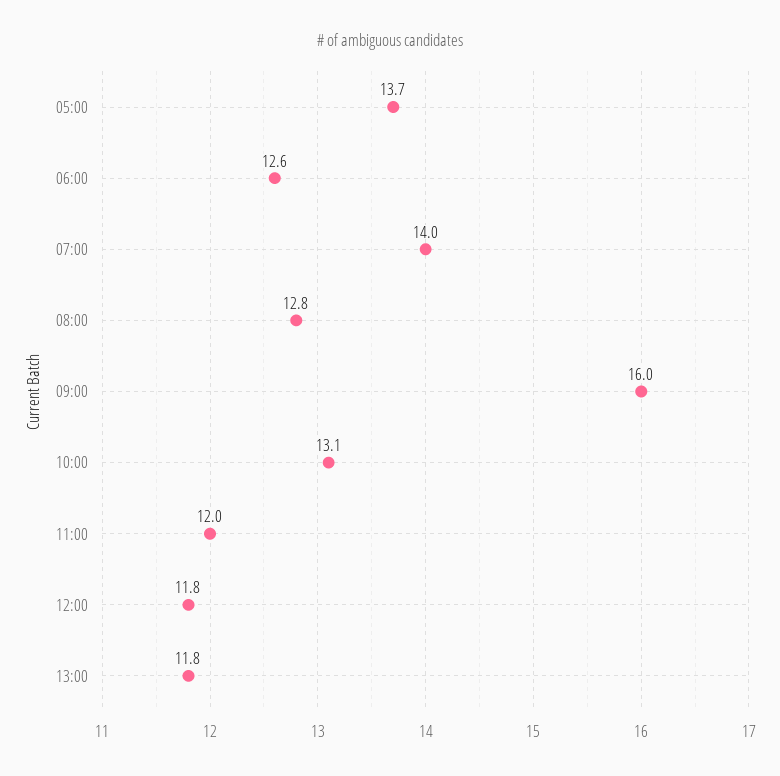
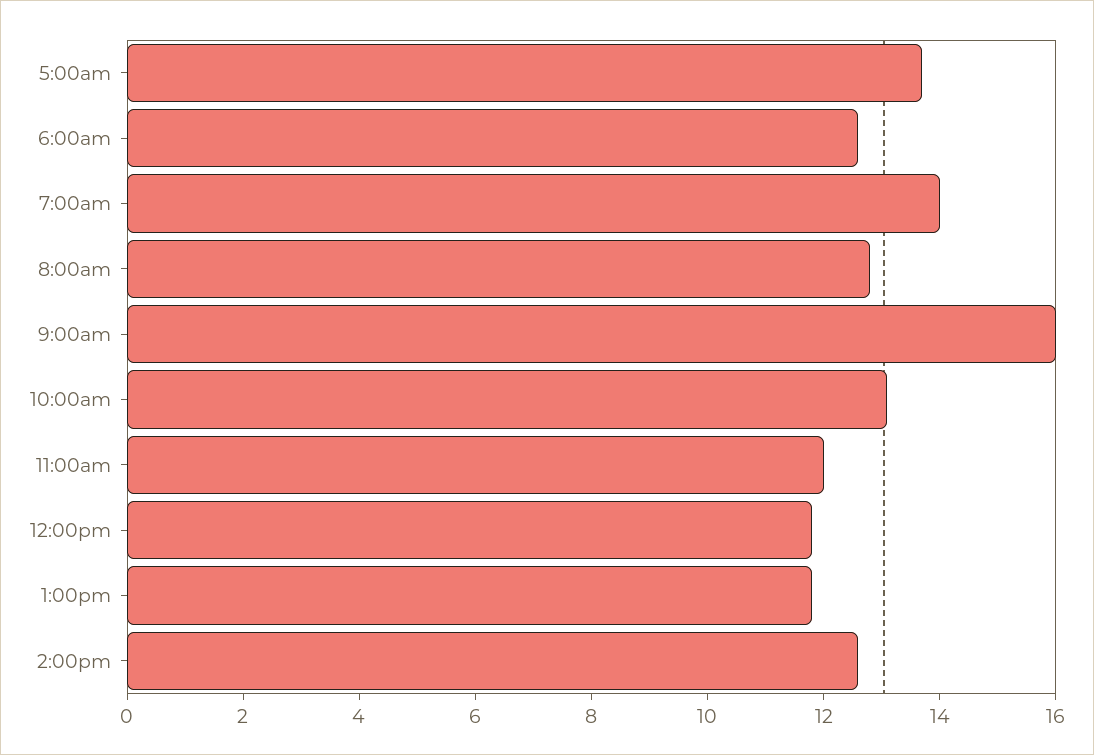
2:00pm: none -> 12.5

